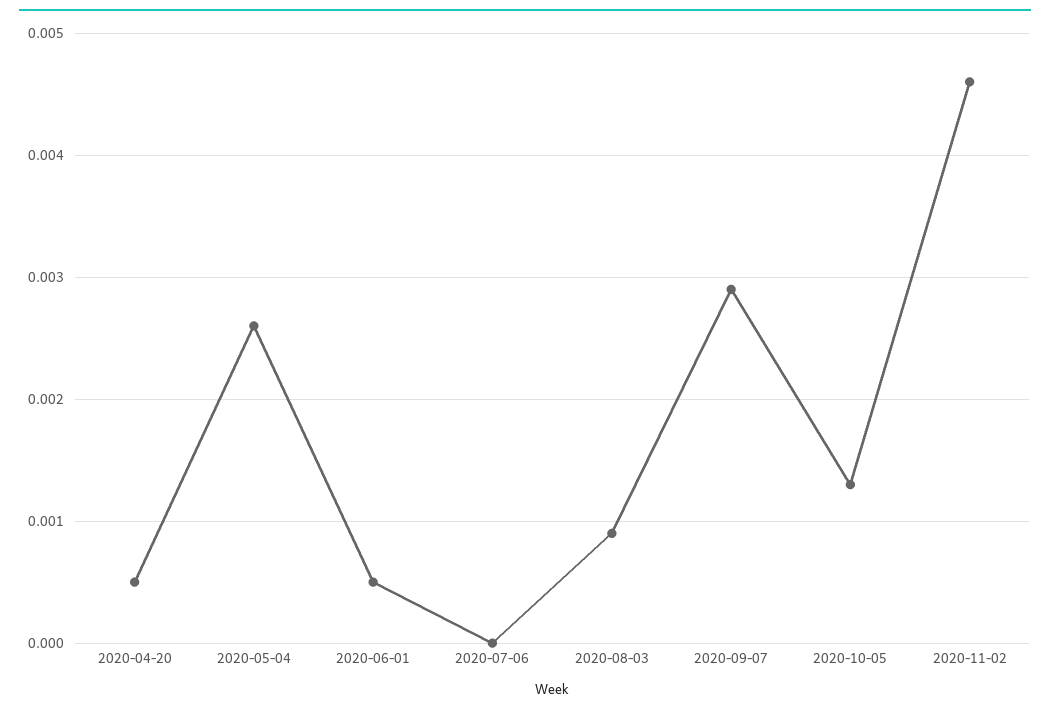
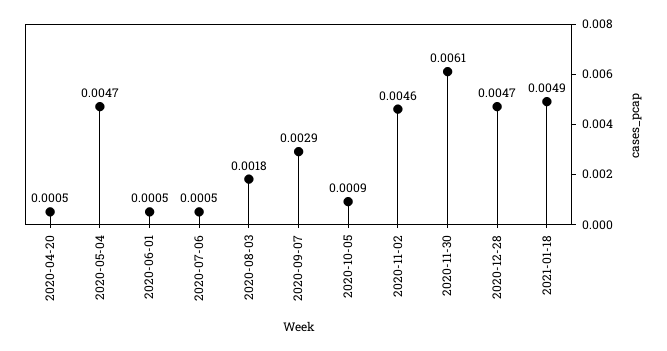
2020-05-04: 0.0026 -> 0.0047
2020-07-06: 0 -> 0.0005
2020-08-03: 0.0009 -> 0.0018
2020-10-05: 0.0013 -> 0.0009
2020-11-30: none -> 0.0061
2020-12-28: none -> 0.0047
2021-01-18: none -> 0.0049

